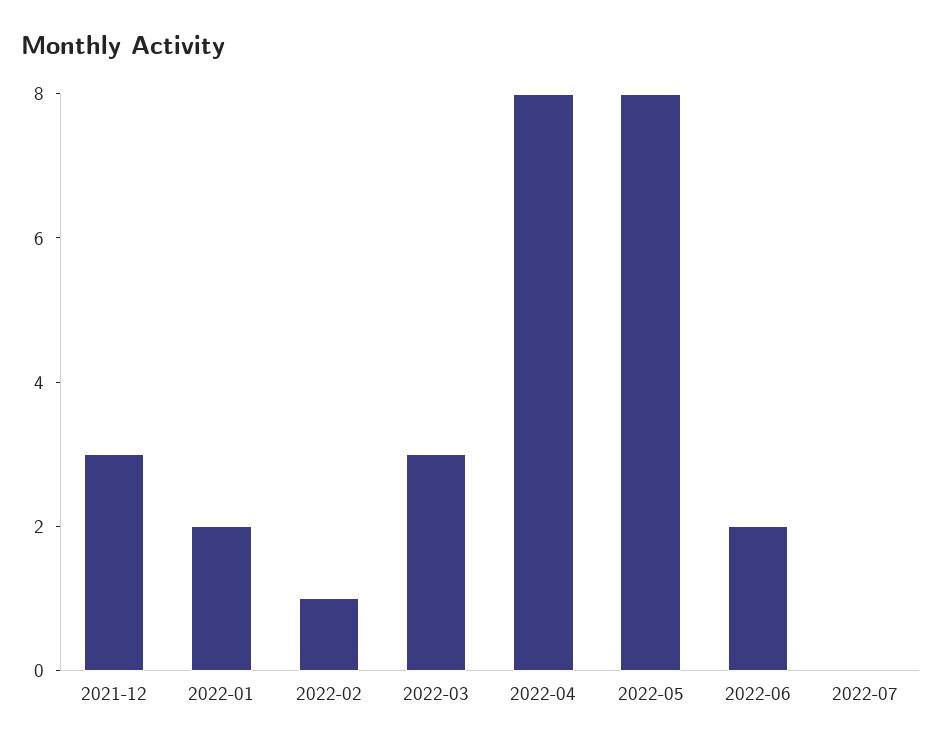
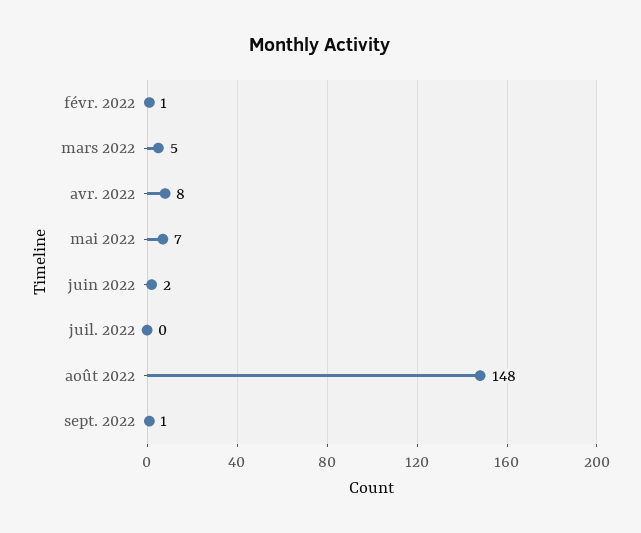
2021-12: 3 -> none
2022-01: 2 -> none
2022-03: 3 -> 5
2022-05: 8 -> 7
août 2022: none -> 148
sept. 2022: none -> 1

